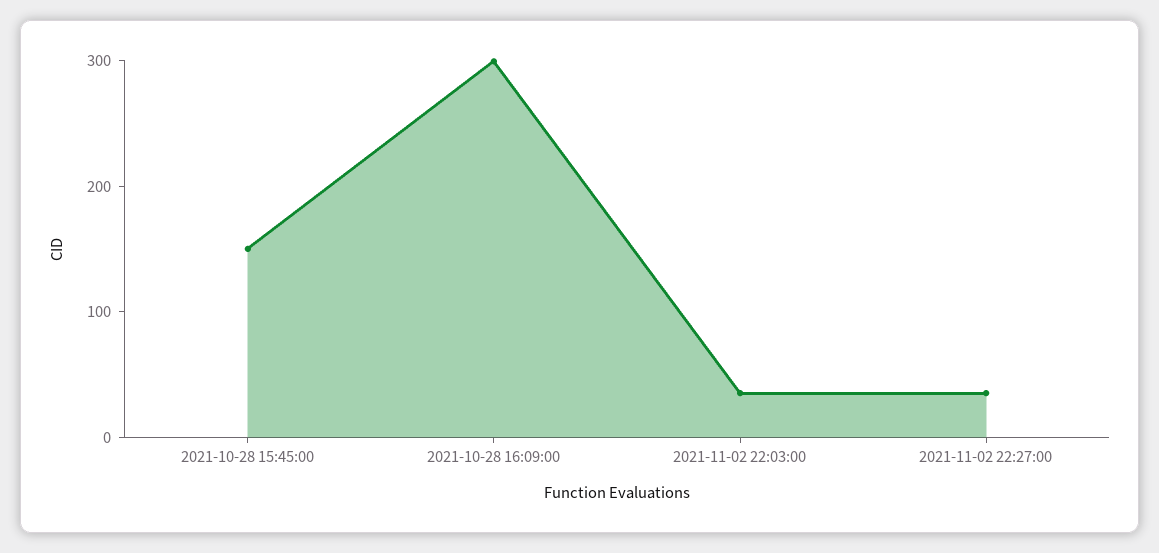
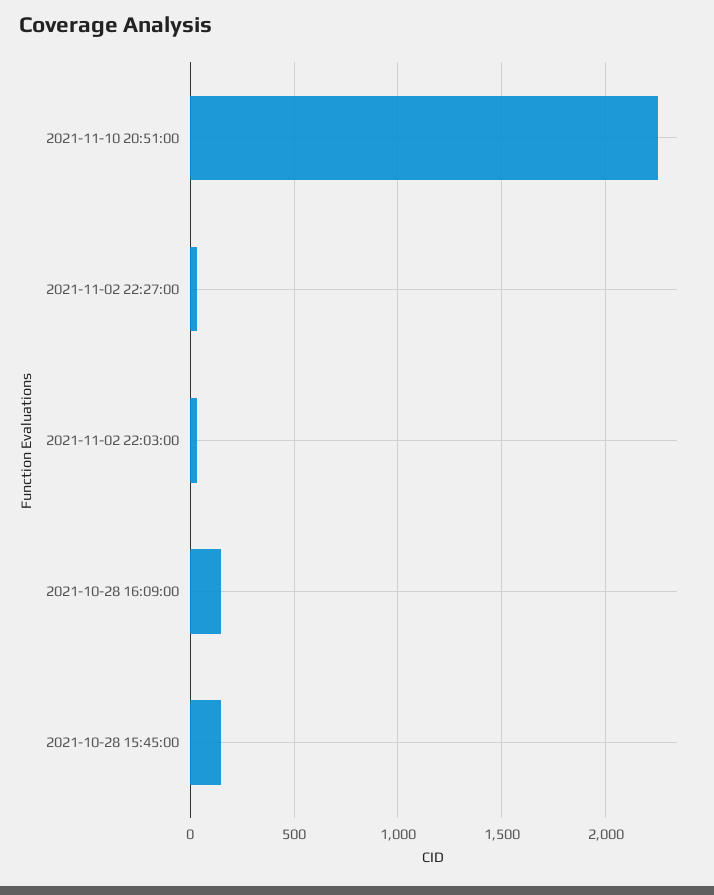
2021-10-28 16:09:00: 300 -> 150
2021-11-10 20:51:00: none -> 2250

